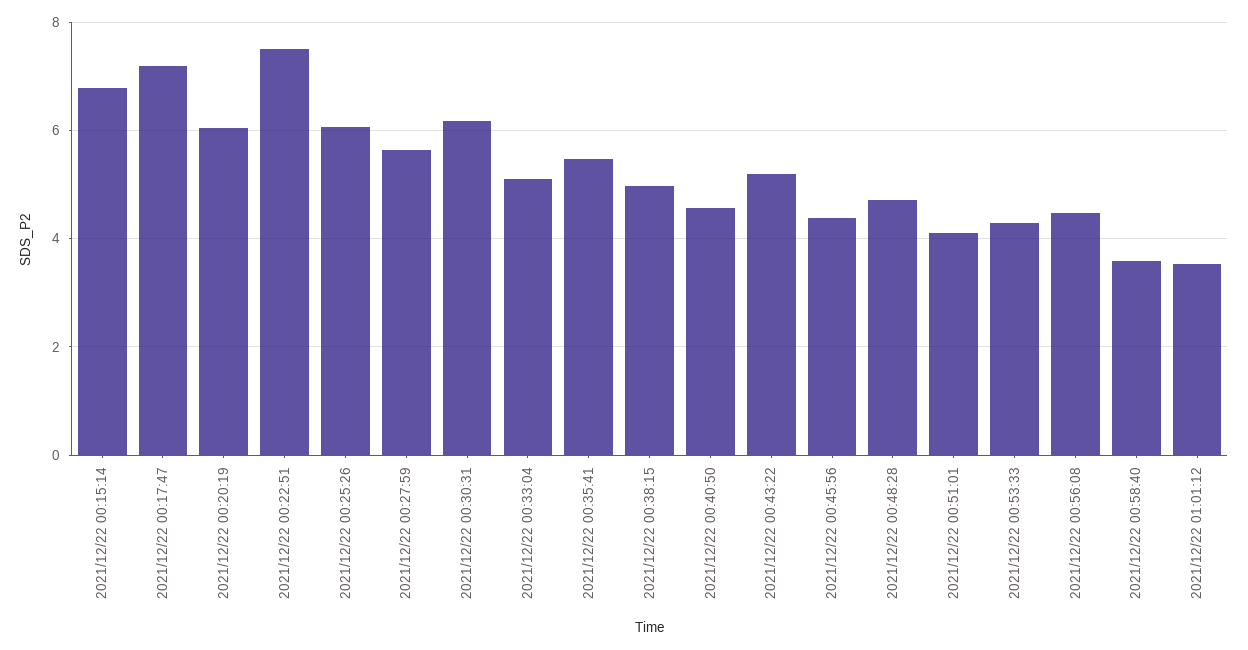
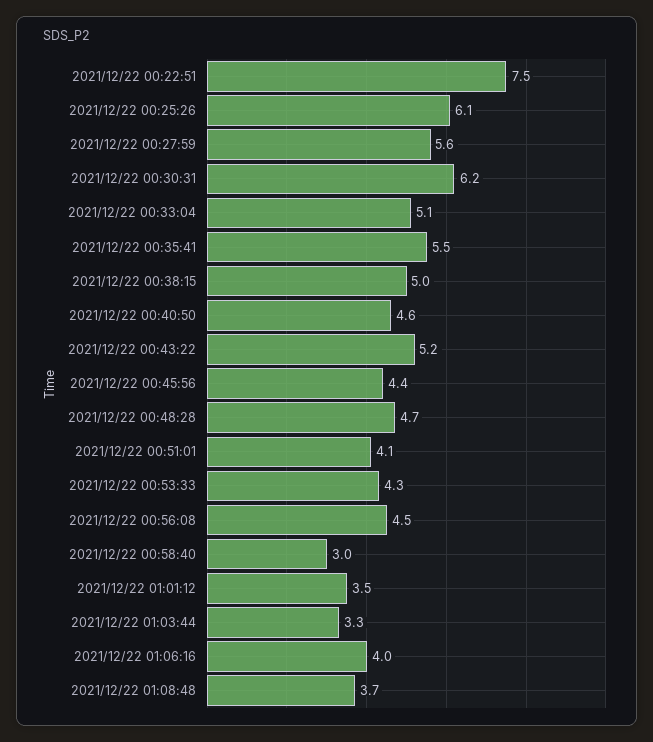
2021/12/22 00:15:14: 6.8 -> none
2021/12/22 00:17:47: 7.2 -> none
2021/12/22 00:20:19: 6 -> none
2021/12/22 00:58:40: 3.6 -> 3
2021/12/22 01:03:44: none -> 3.3
2021/12/22 01:06:16: none -> 4
2021/12/22 01:08:48: none -> 3.7

